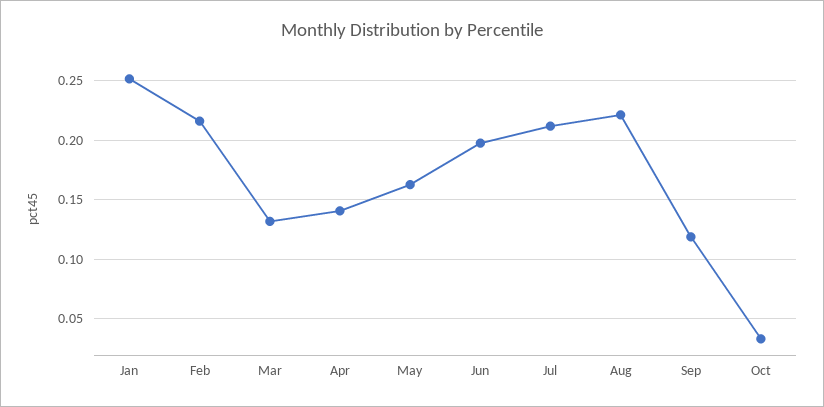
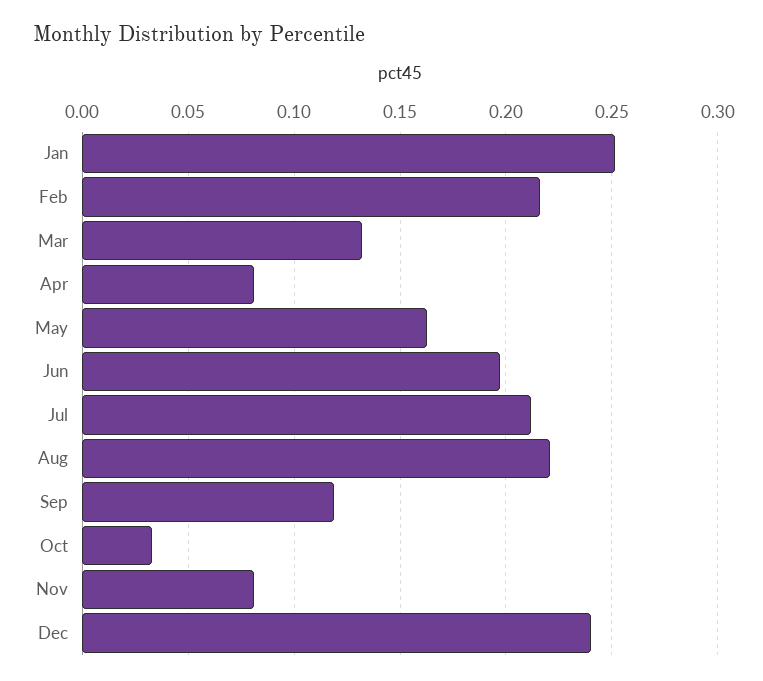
Apr: 0.14 -> 0.08
Nov: none -> 0.08
Dec: none -> 0.24

